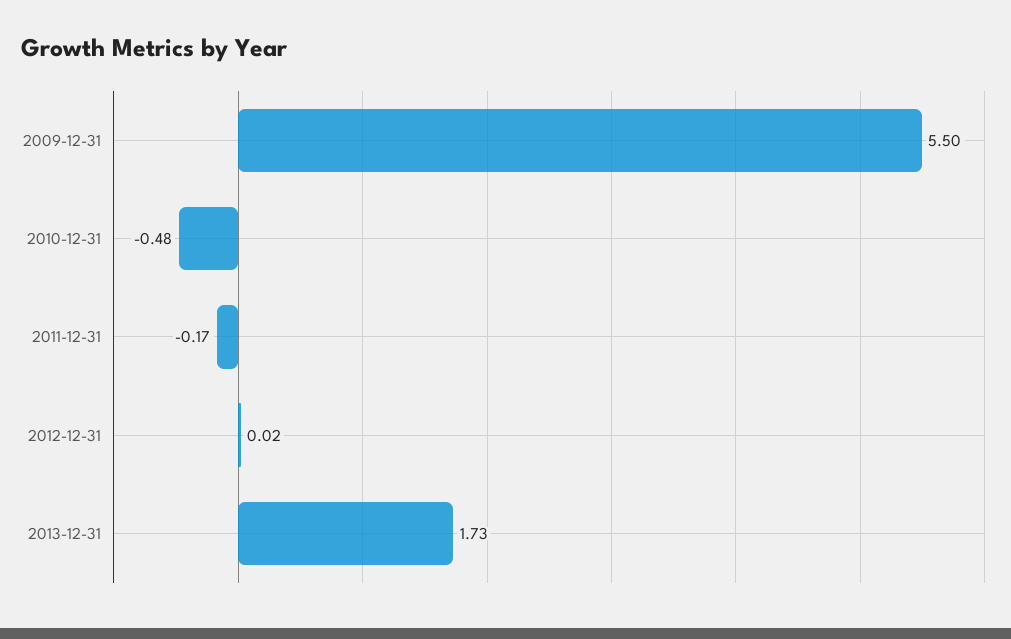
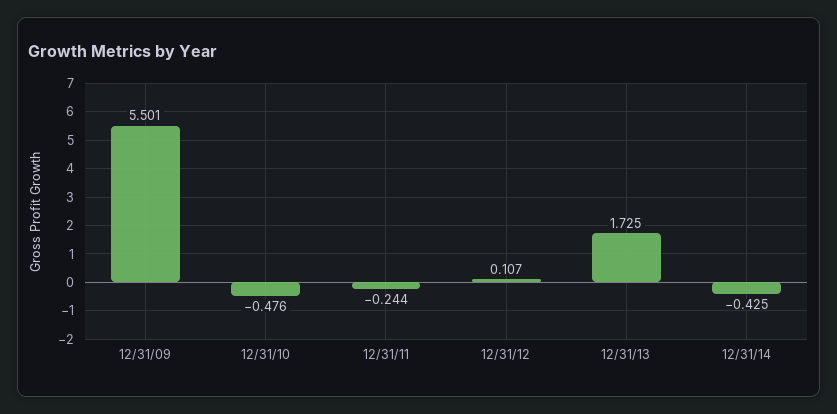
2011-12-31: -0.17 -> -0.244
2012-12-31: 0.02 -> 0.107
12/31/14: none -> -0.425

